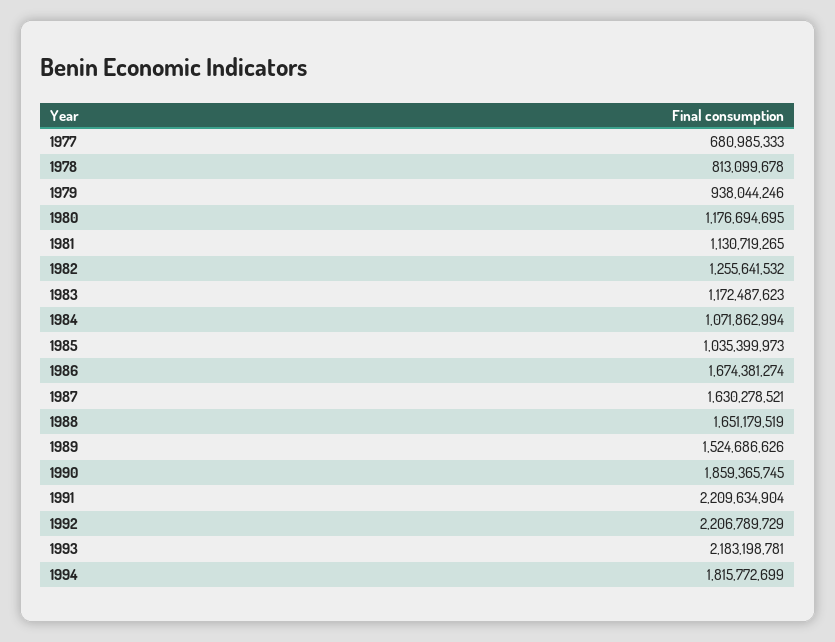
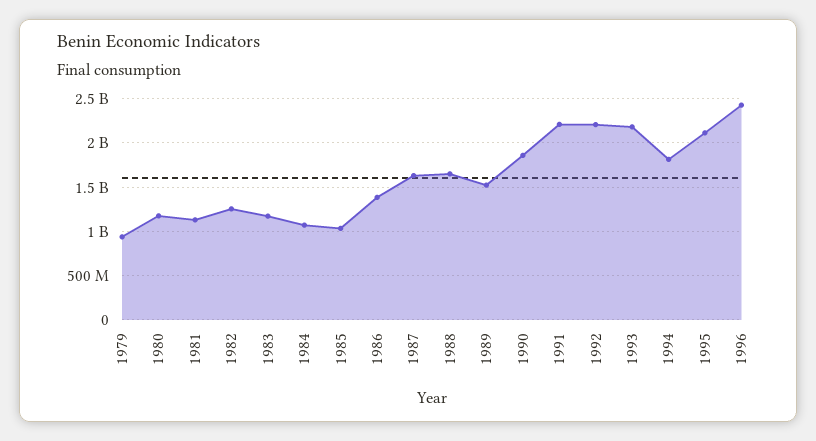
1977: 680985333 -> none
1978: 813099678 -> none
1986: 1674381274 -> 1400000000
1995: none -> 2100000000
1996: none -> 2400000000

